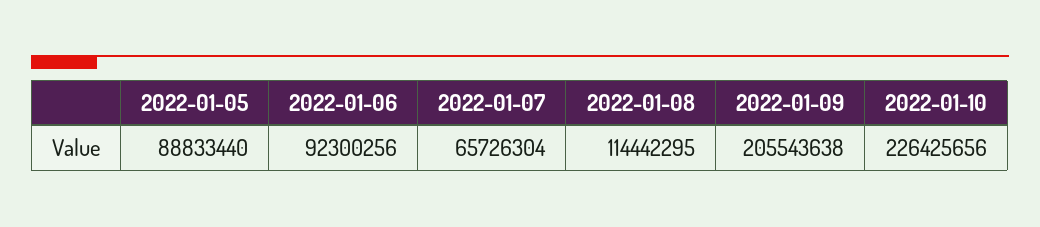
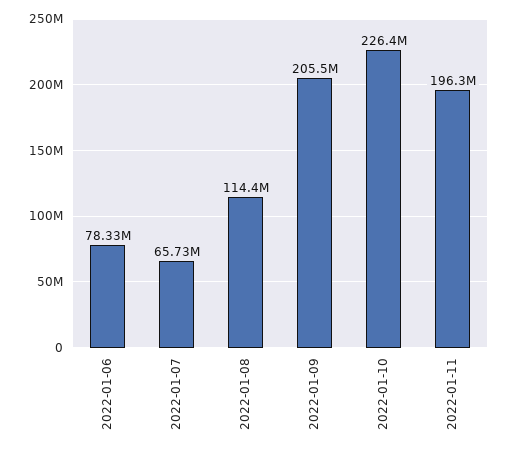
2022-01-05: 88833440 -> none
2022-01-06: 92300256 -> 78330000
2022-01-11: none -> 196300000

